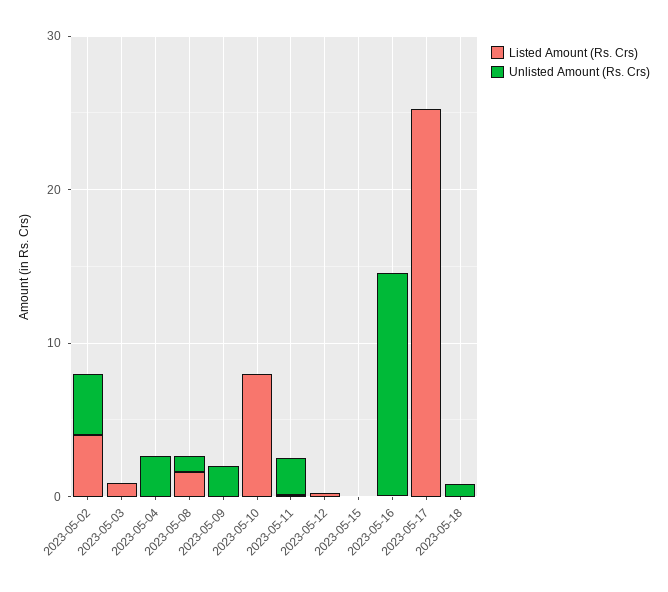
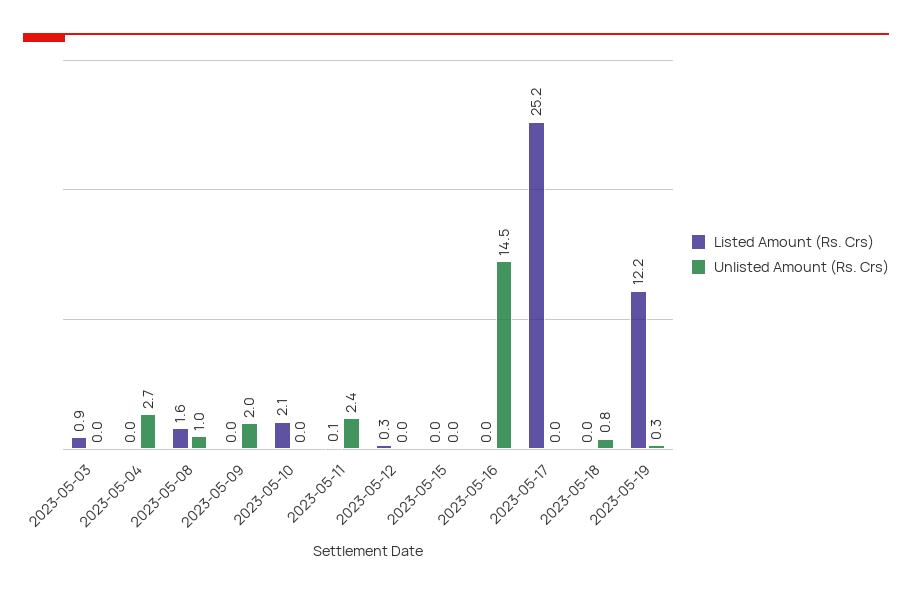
Listed Amount (Rs. Crs), 2023-05-02: 4 -> none
Unlisted Amount (Rs. Crs), 2023-05-02: 4 -> none
Listed Amount (Rs. Crs), 2023-05-10: 8 -> 2.1
Listed Amount (Rs. Crs), 2023-05-19: none -> 12.2
Unlisted Amount (Rs. Crs), 2023-05-19: none -> 0.3

